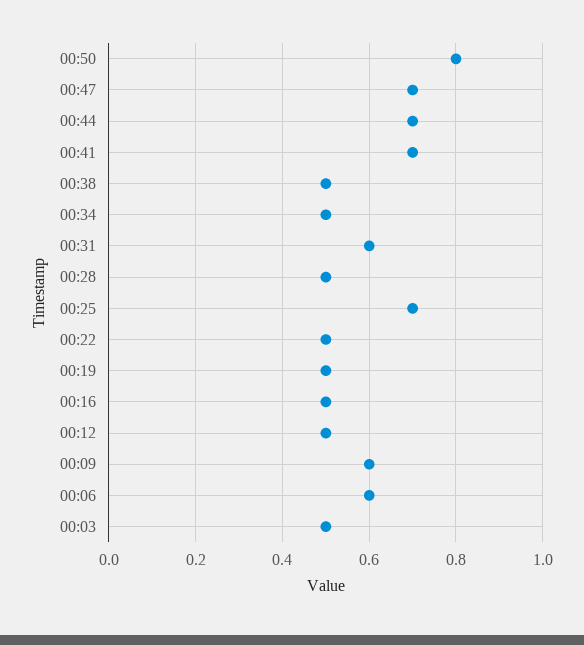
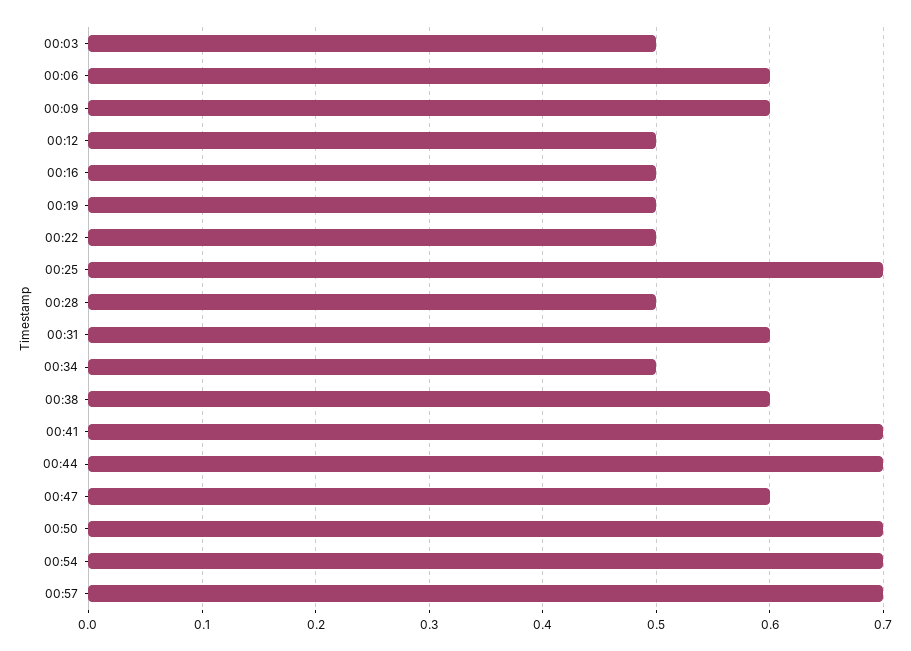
00:50: 0.8 -> 0.7
00:47: 0.7 -> 0.6
00:38: 0.5 -> 0.6
00:54: none -> 0.7
00:57: none -> 0.7

